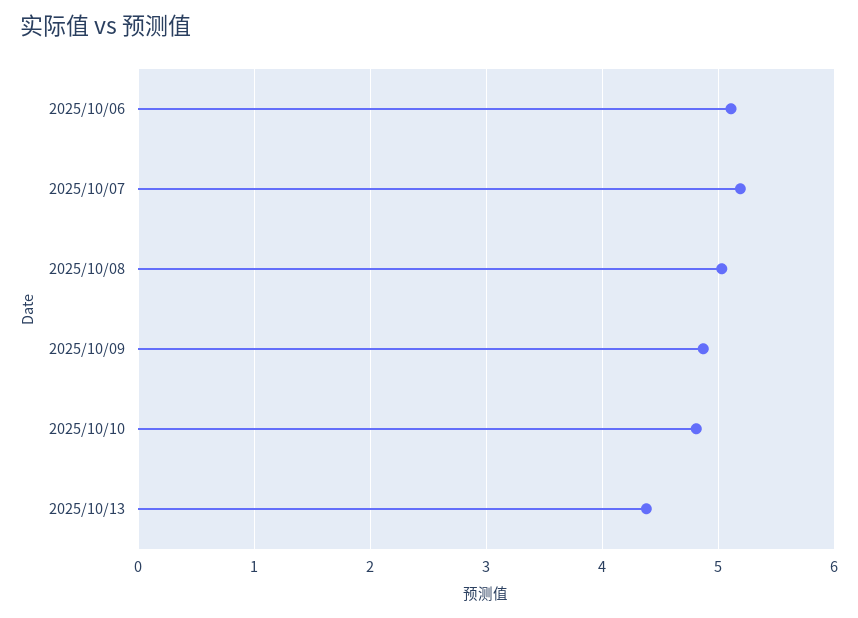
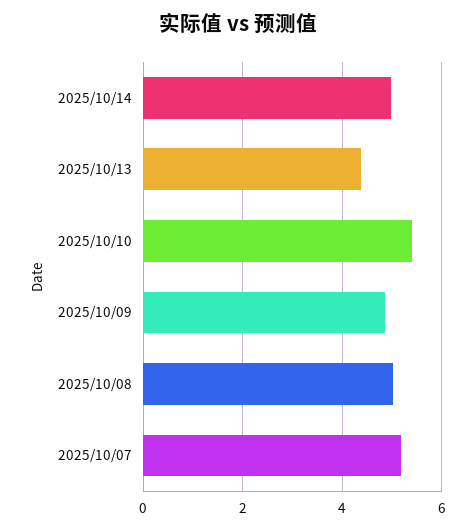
2025/10/06: 5.1 -> none
2025/10/10: 4.8 -> 5.4
2025/10/14: none -> 5

